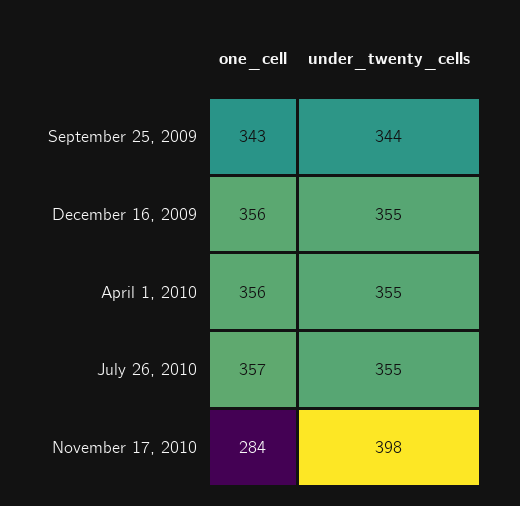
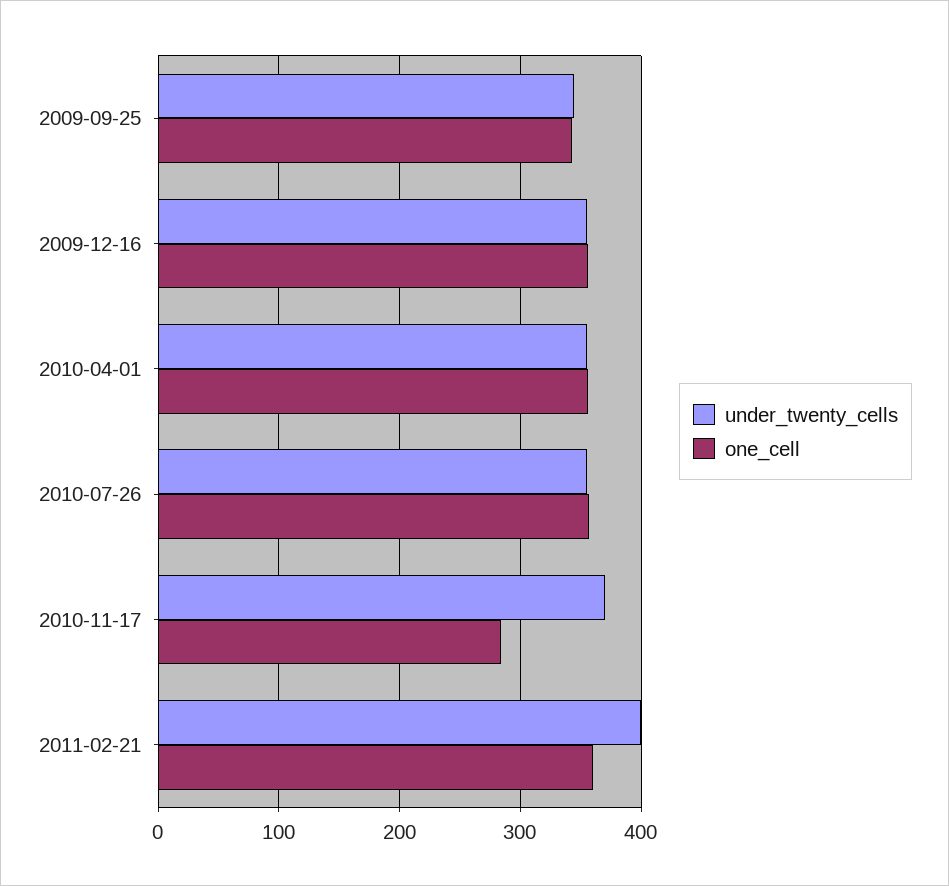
under_twenty_cells, November 17, 2010: 398 -> 370
under_twenty_cells, 2011-02-21: none -> 400
one_cell, 2011-02-21: none -> 360

